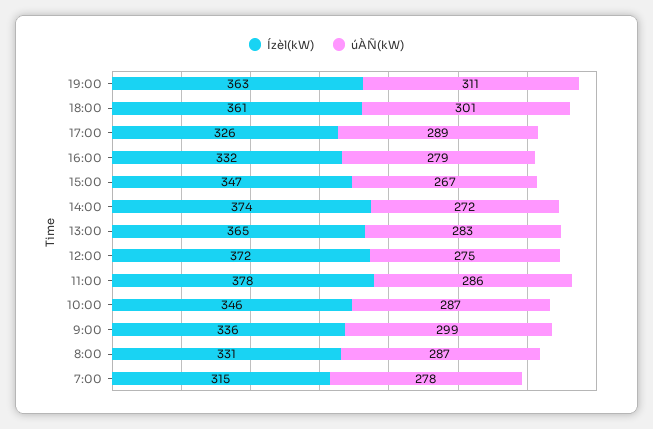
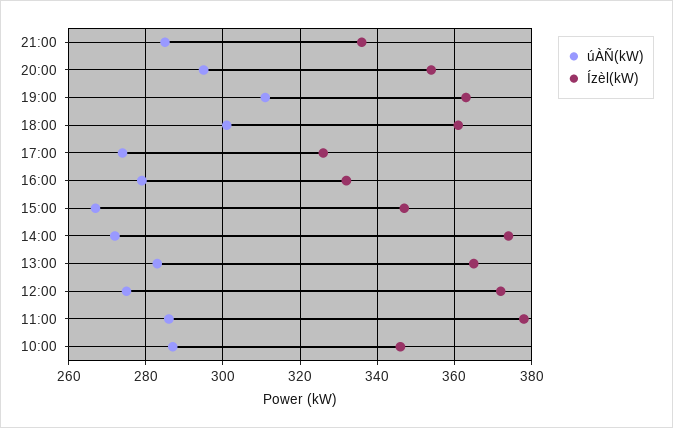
úÀÑ(kW), 17:00: 289 -> 275
Ízèl(kW), 9:00: 336 -> none
úÀÑ(kW), 9:00: 299 -> none
Ízèl(kW), 8:00: 331 -> none
úÀÑ(kW), 8:00: 287 -> none
Ízèl(kW), 7:00: 315 -> none
úÀÑ(kW), 7:00: 278 -> none
úÀÑ(kW), 21:00: none -> 285
Ízèl(kW), 21:00: none -> 335
úÀÑ(kW), 20:00: none -> 295
Ízèl(kW), 20:00: none -> 355

